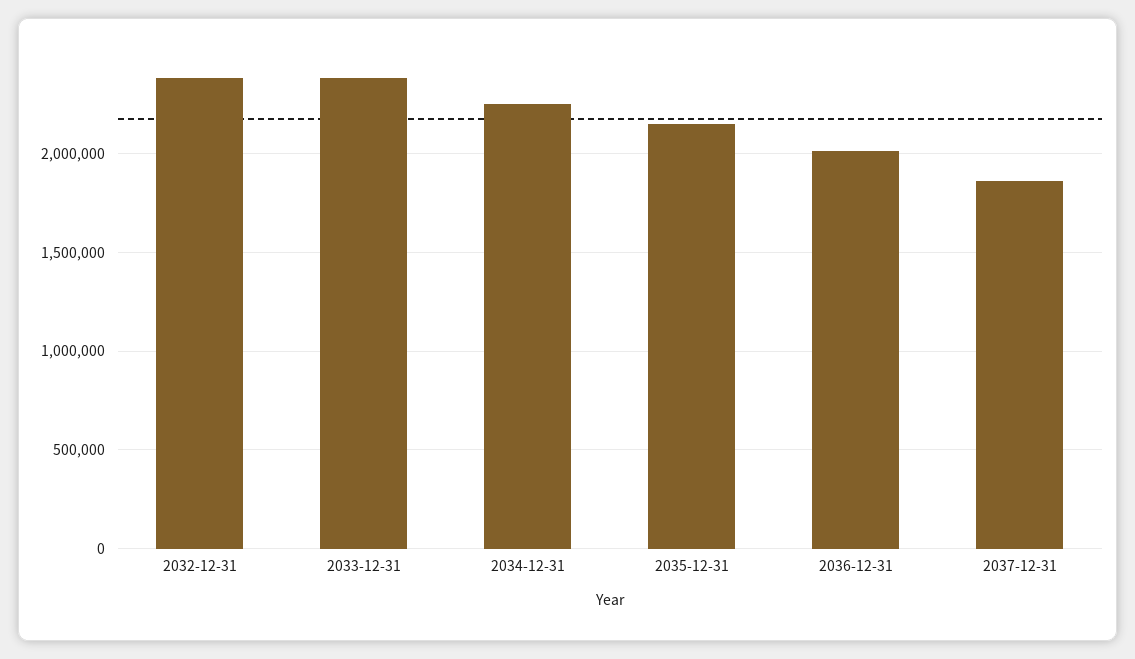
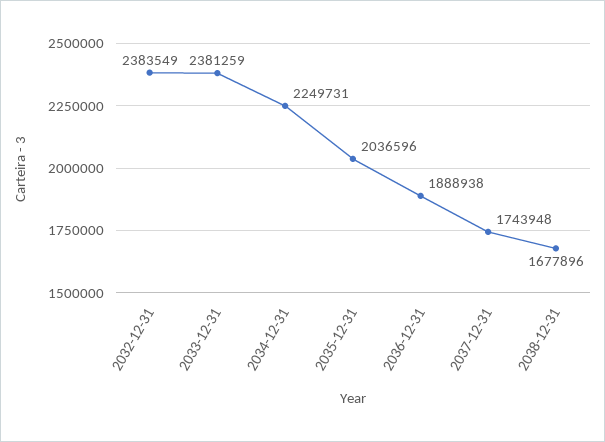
2035-12-31: 2150000 -> 2036596
2036-12-31: 2000000 -> 1888938
2037-12-31: 1850000 -> 1743948
2038-12-31: none -> 1677896

